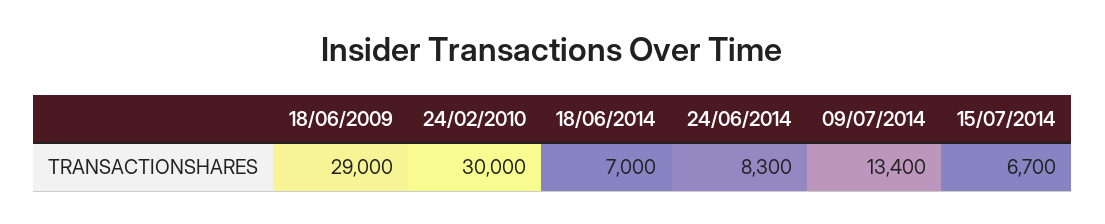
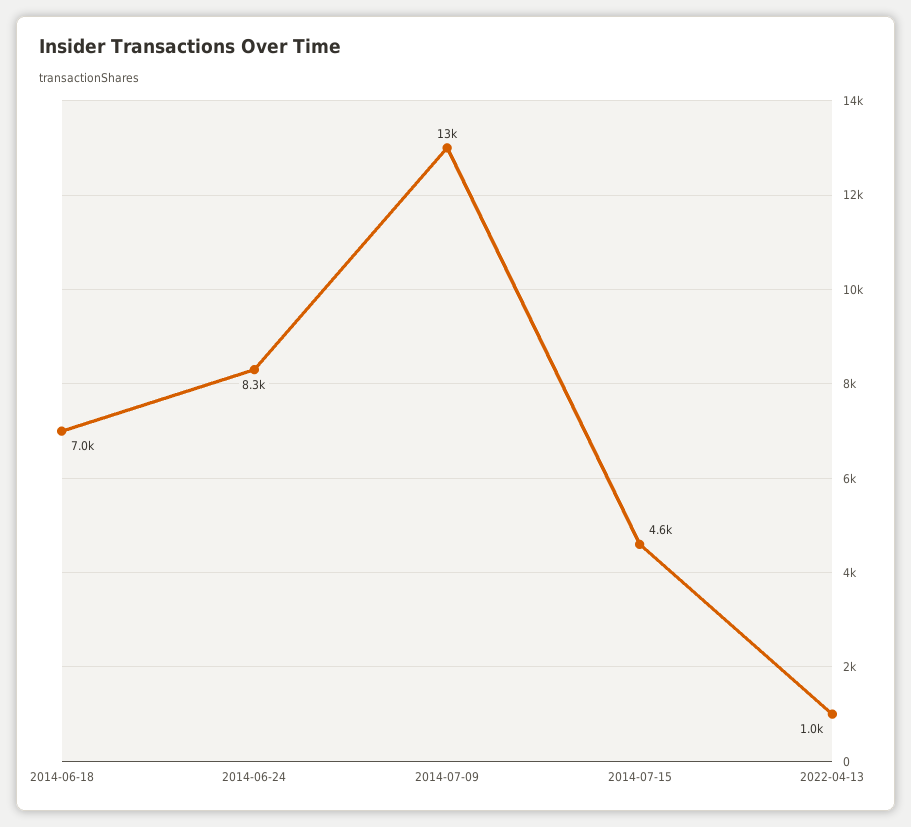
18/06/2009: 29000 -> none
24/02/2010: 30000 -> none
15/07/2014: 6700 -> 4600
2022-04-13: none -> 1000

